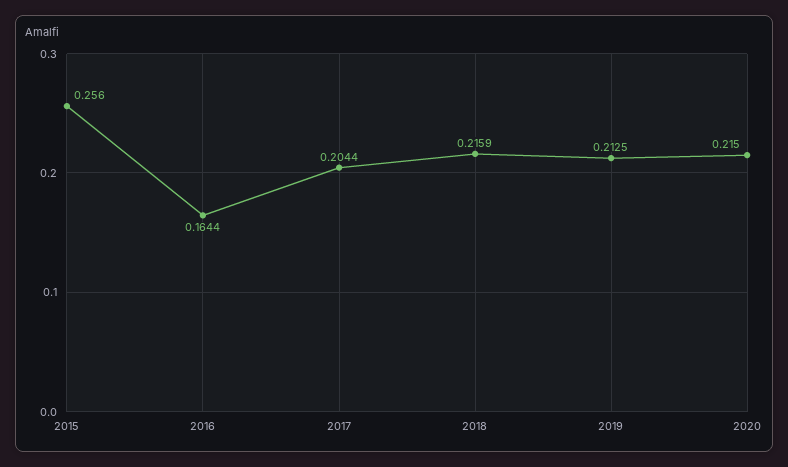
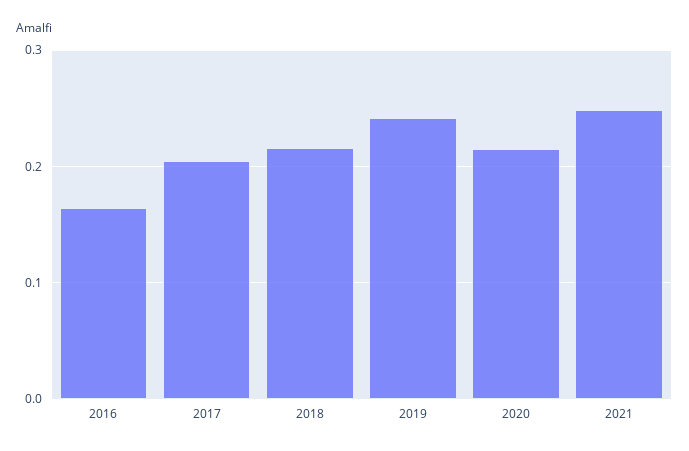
2015: 0.256 -> none
2019: 0.2125 -> 0.24
2021: none -> 0.25

